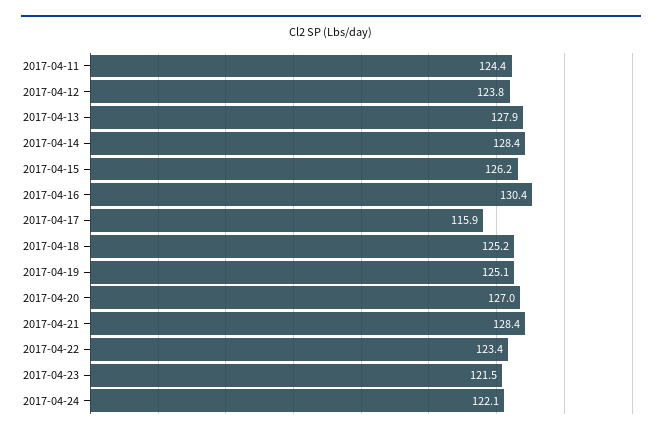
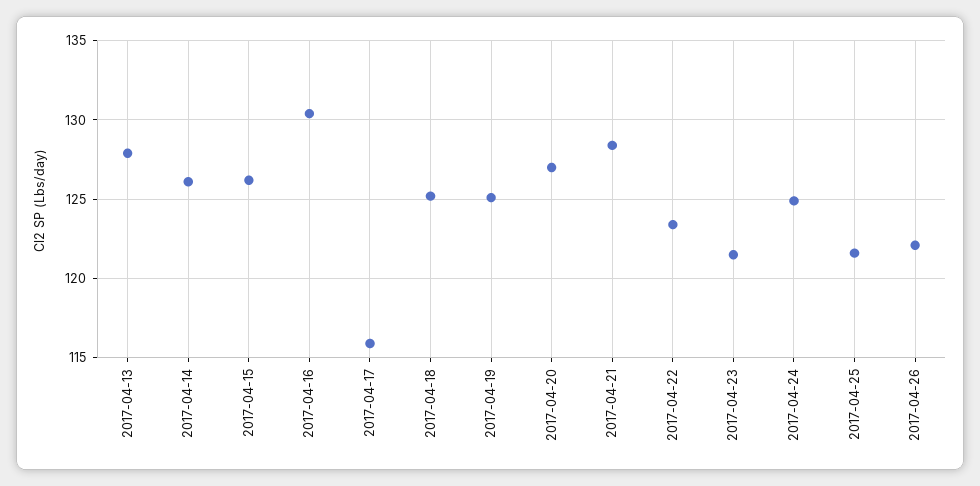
2017-04-11: 124.4 -> none
2017-04-12: 123.8 -> none
2017-04-14: 128.4 -> 126
2017-04-24: 122.1 -> 125
2017-04-25: none -> 121.5
2017-04-26: none -> 122

